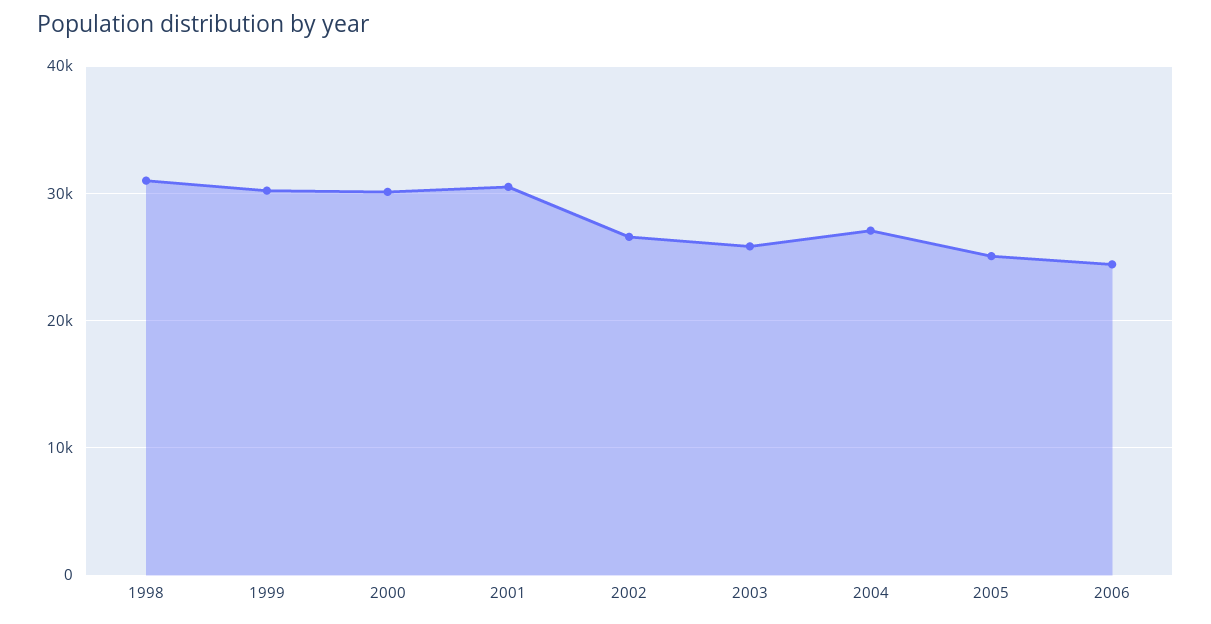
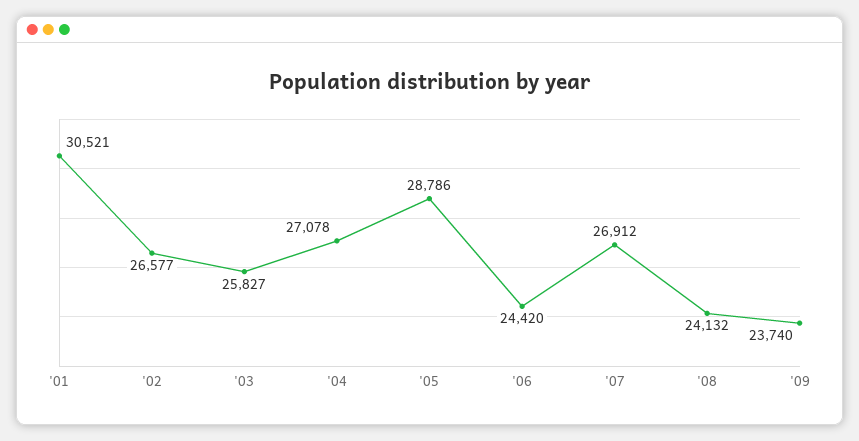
1998: 31000 -> none
1999: 30000 -> none
2000: 30000 -> none
2005: 25000 -> 28786
'07: none -> 26912
'08: none -> 24132
'09: none -> 23740

